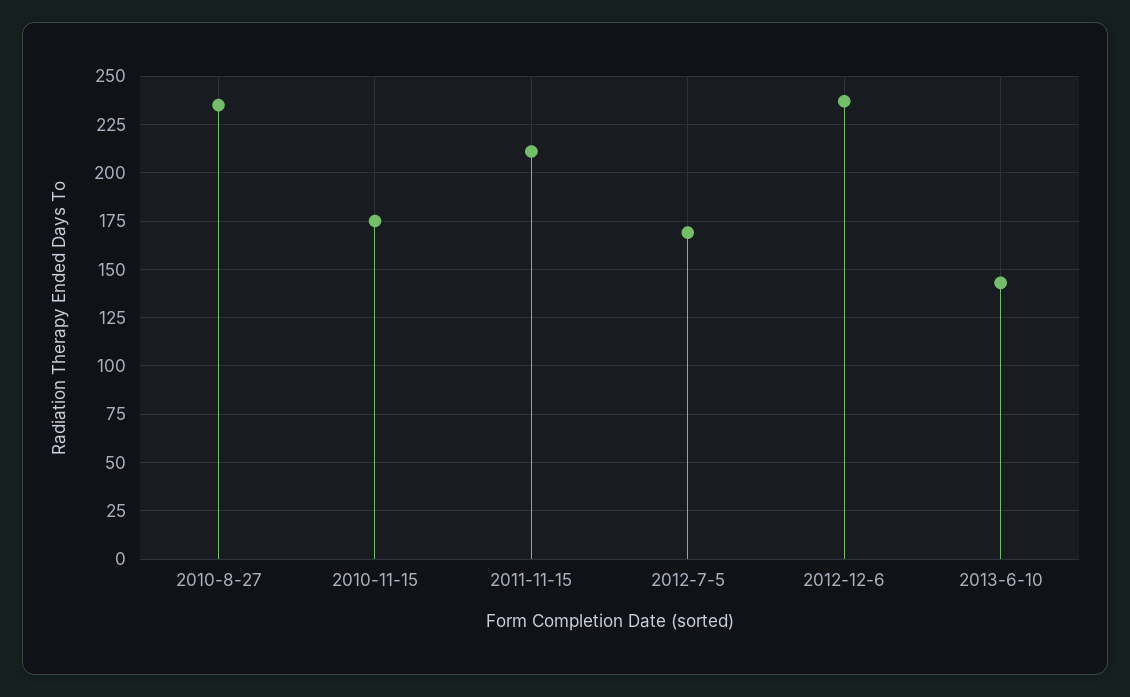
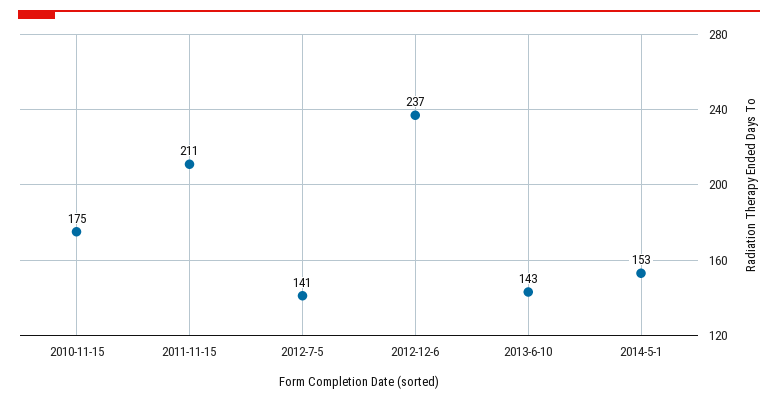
2010-8-27: 235 -> none
2012-7-5: 170 -> 141
2014-5-1: none -> 153

